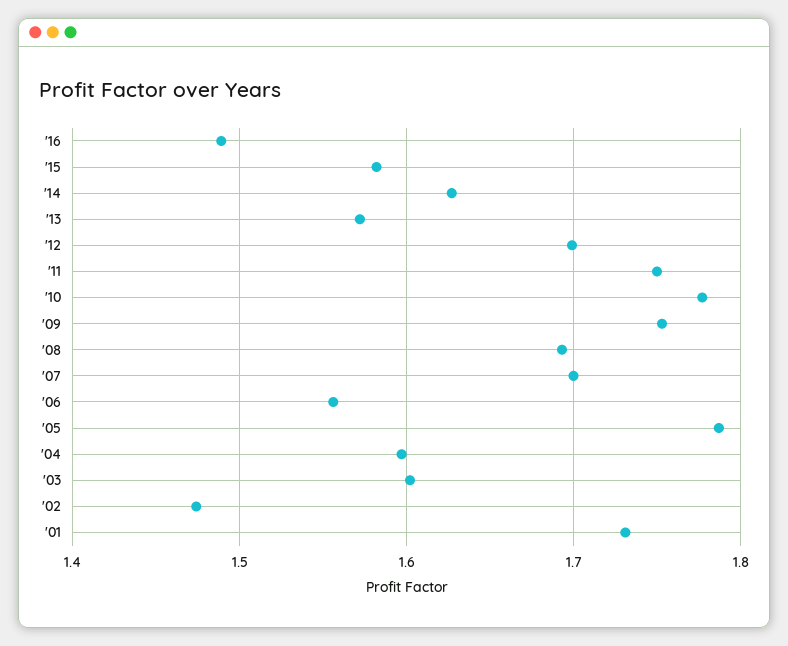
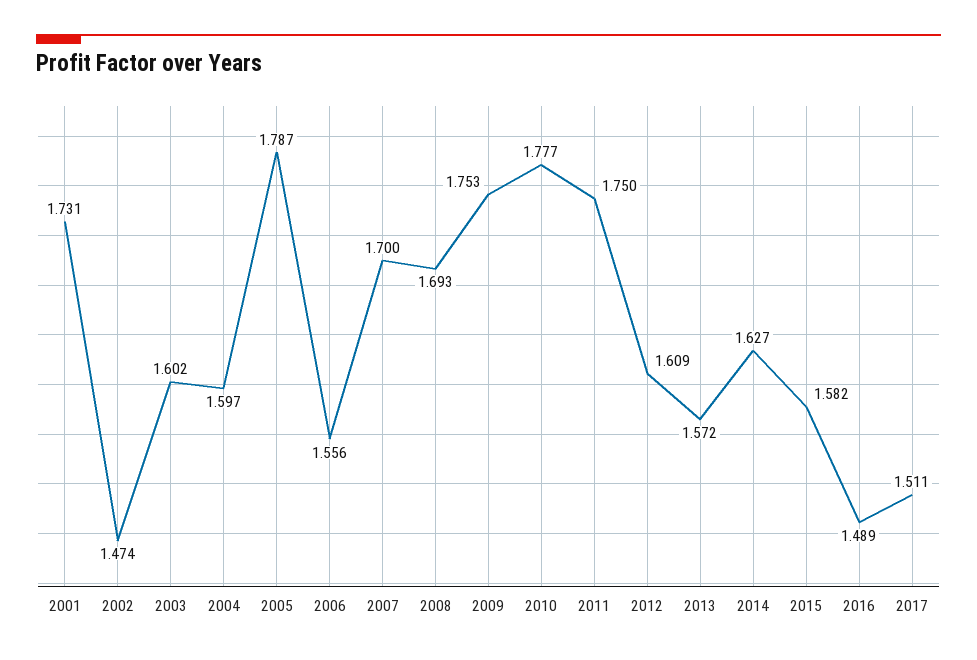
'12: 1.7 -> 1.609
2017: none -> 1.511

